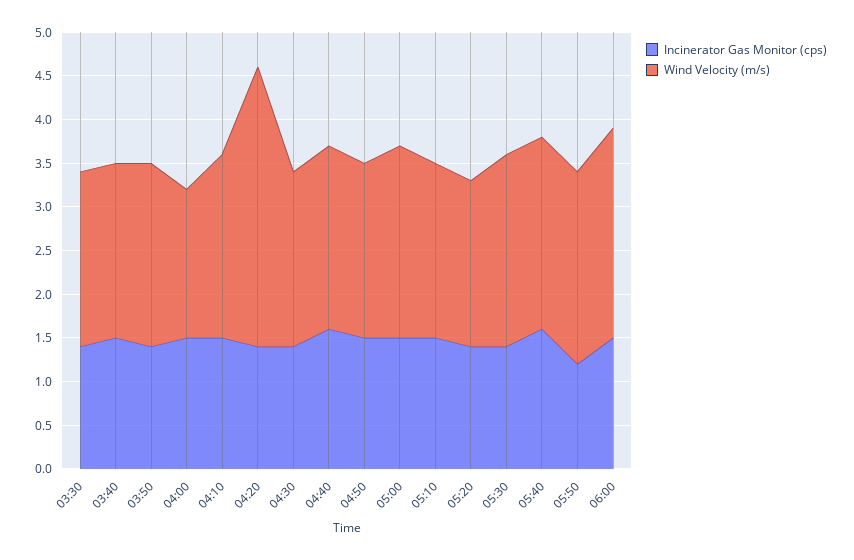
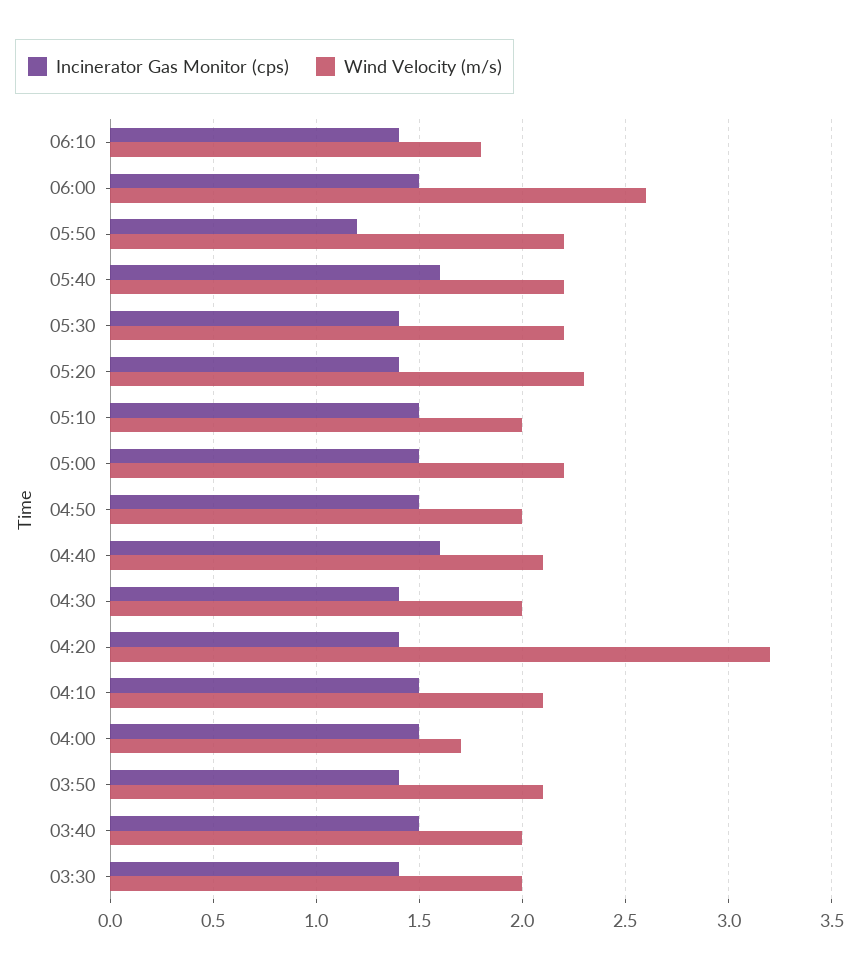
Wind Velocity (m/s), 05:20: 1.9 -> 2.3
Wind Velocity (m/s), 06:00: 2.4 -> 2.6
Incinerator Gas Monitor (cps), 06:10: none -> 1.4
Wind Velocity (m/s), 06:10: none -> 1.8

